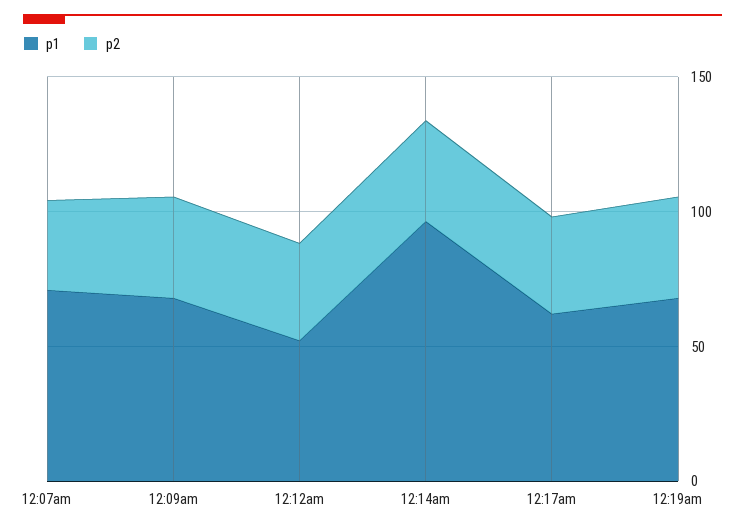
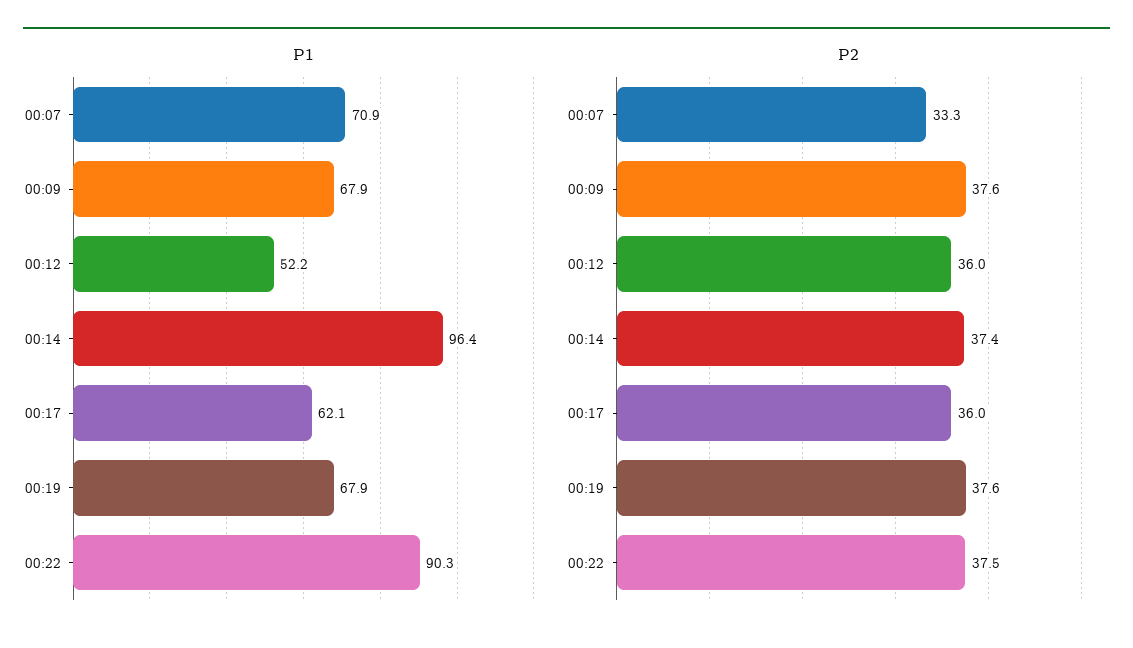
p1, 00:22: none -> 90.3
p2, 00:22: none -> 37.5

